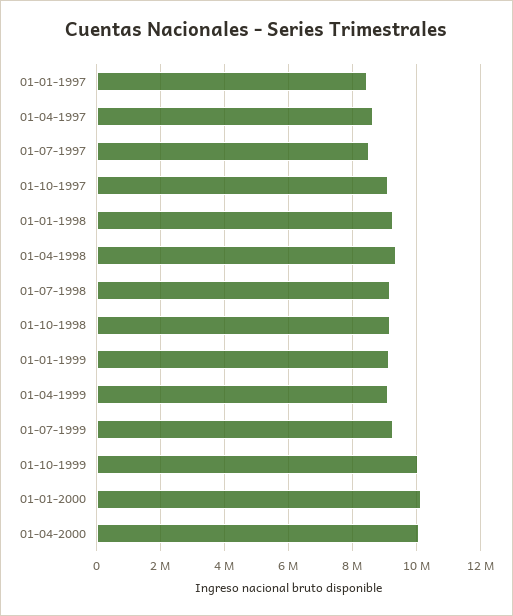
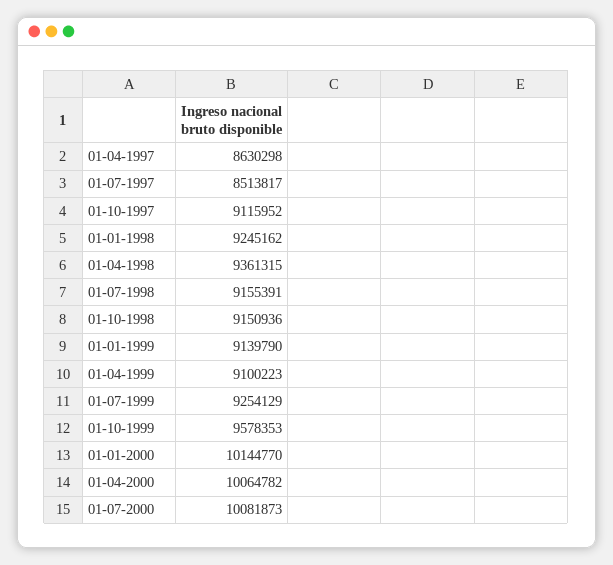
01-01-1997: 8400000 -> none
01-10-1999: 10000000 -> 9578353
01-07-2000: none -> 10081873

